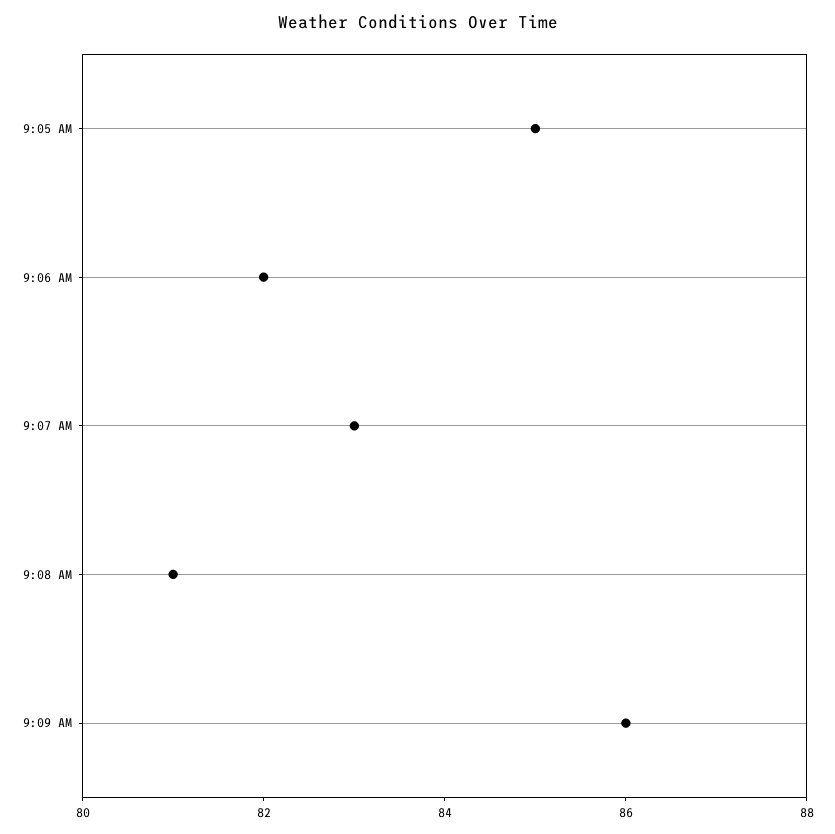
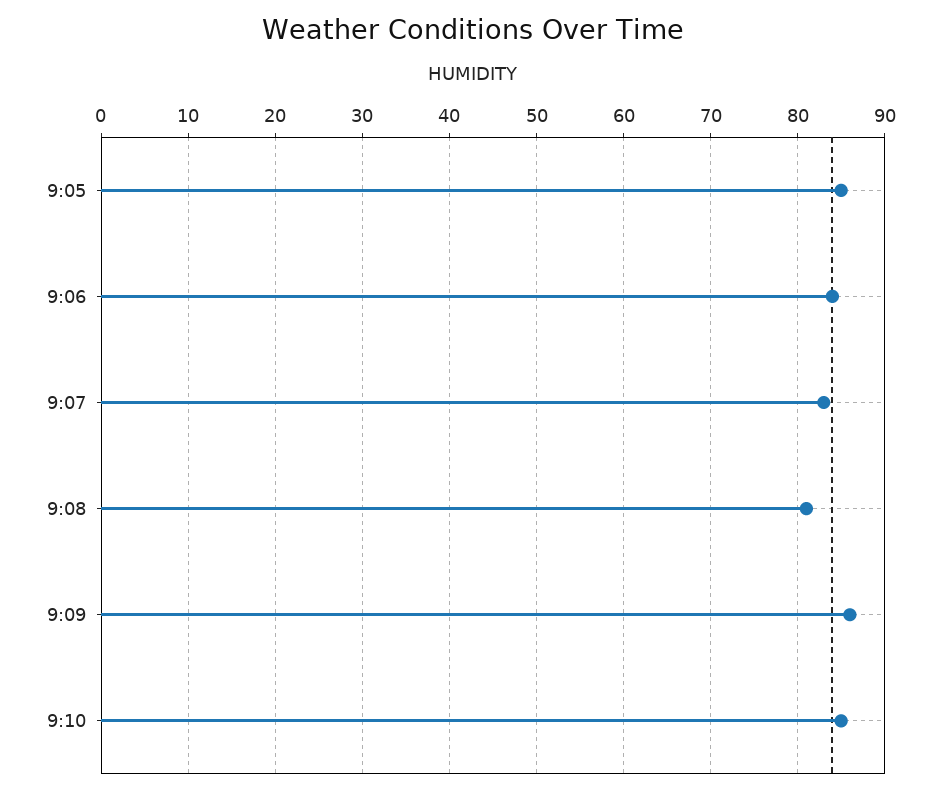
9:06 AM: 82 -> 84
9:10: none -> 85

